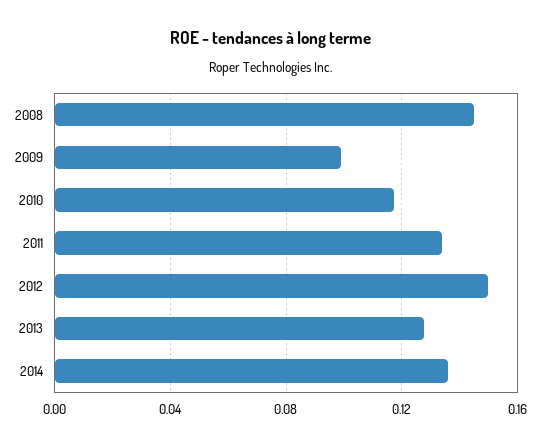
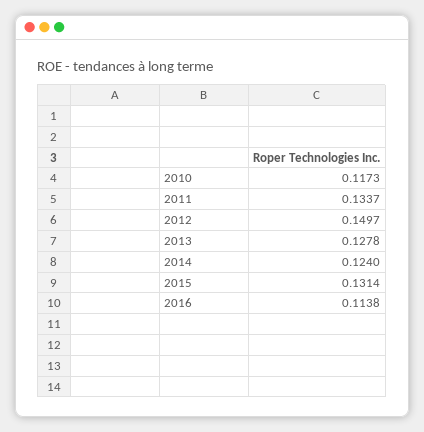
2008: 0.145 -> none
2009: 0.1 -> none
2014: 0.135 -> 0.124
2015: none -> 0.1314
2016: none -> 0.1138

